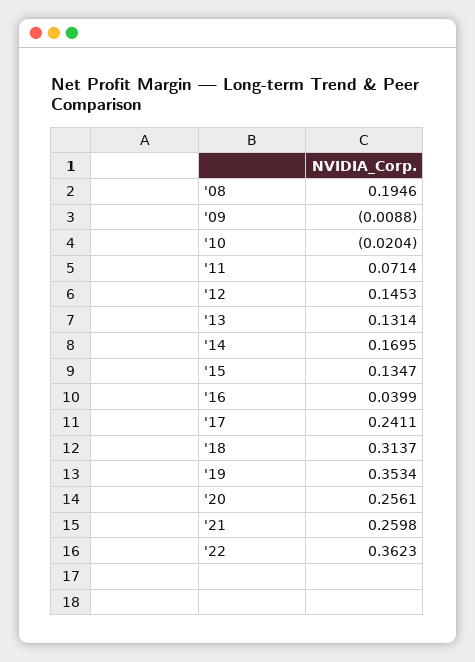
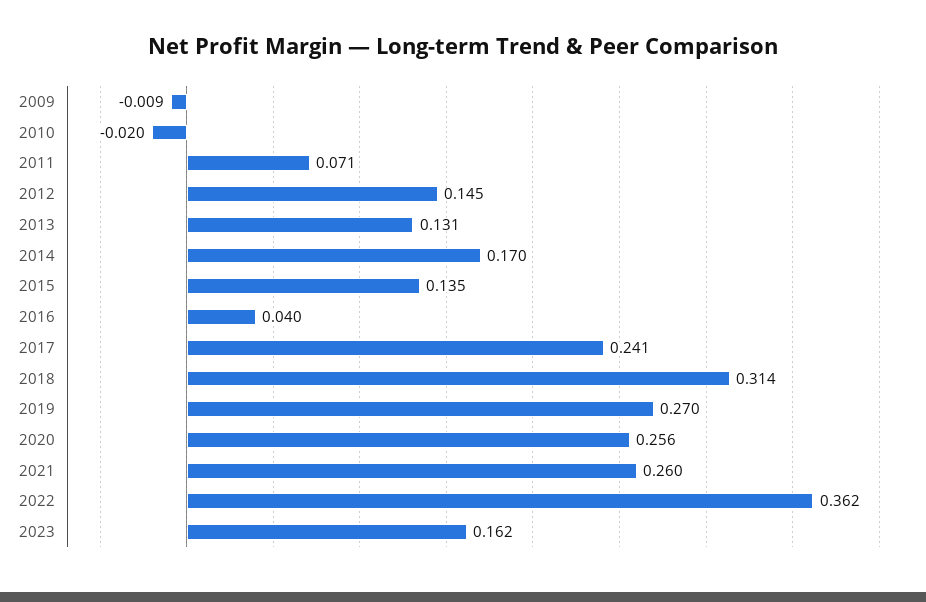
'08: 0.1946 -> none
'19: 0.3534 -> 0.27
2023: none -> 0.162

